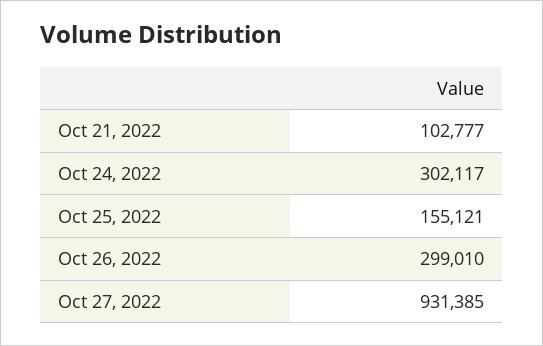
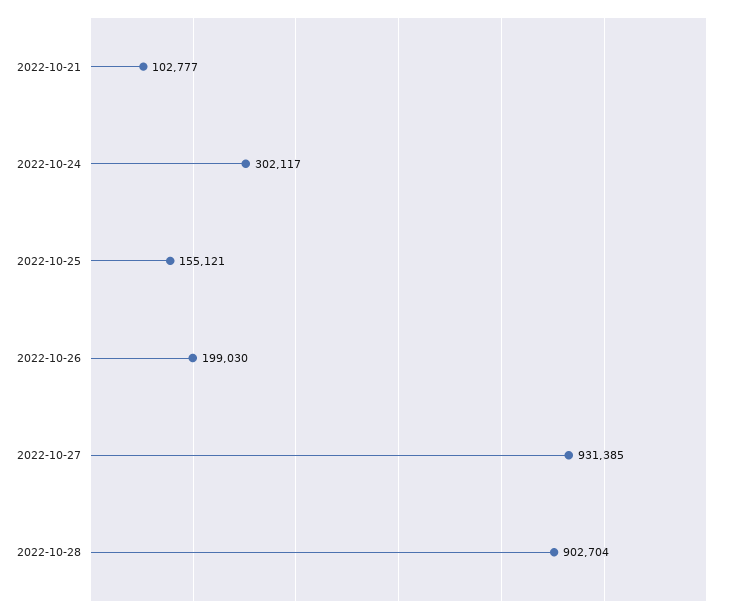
Oct 26, 2022: 299010 -> 199030
2022-10-28: none -> 902704

